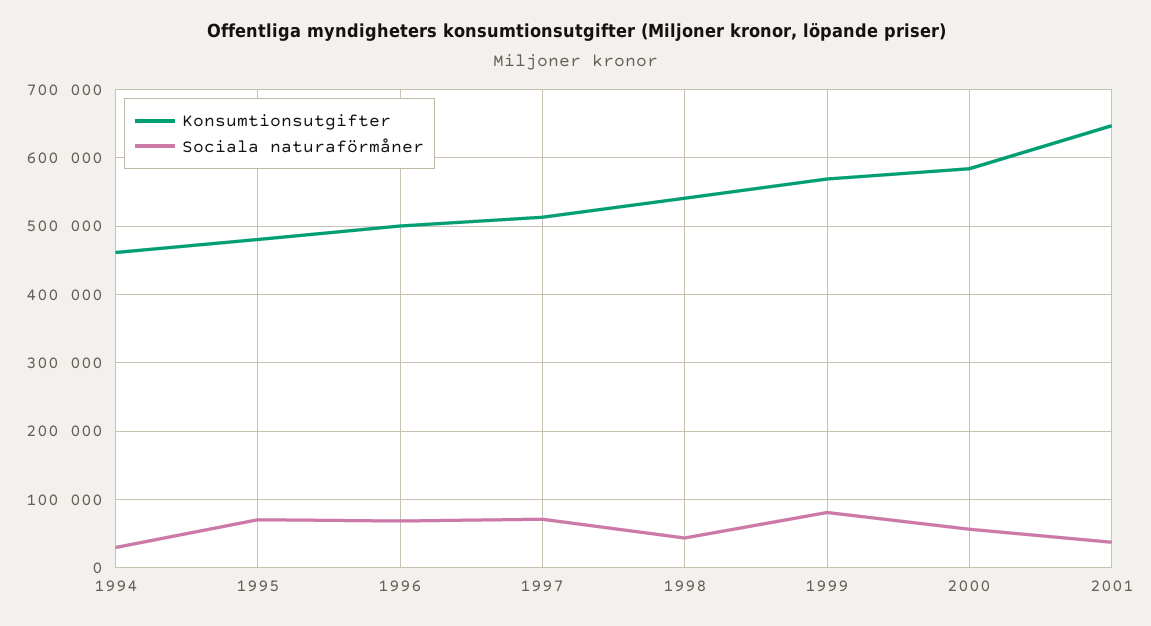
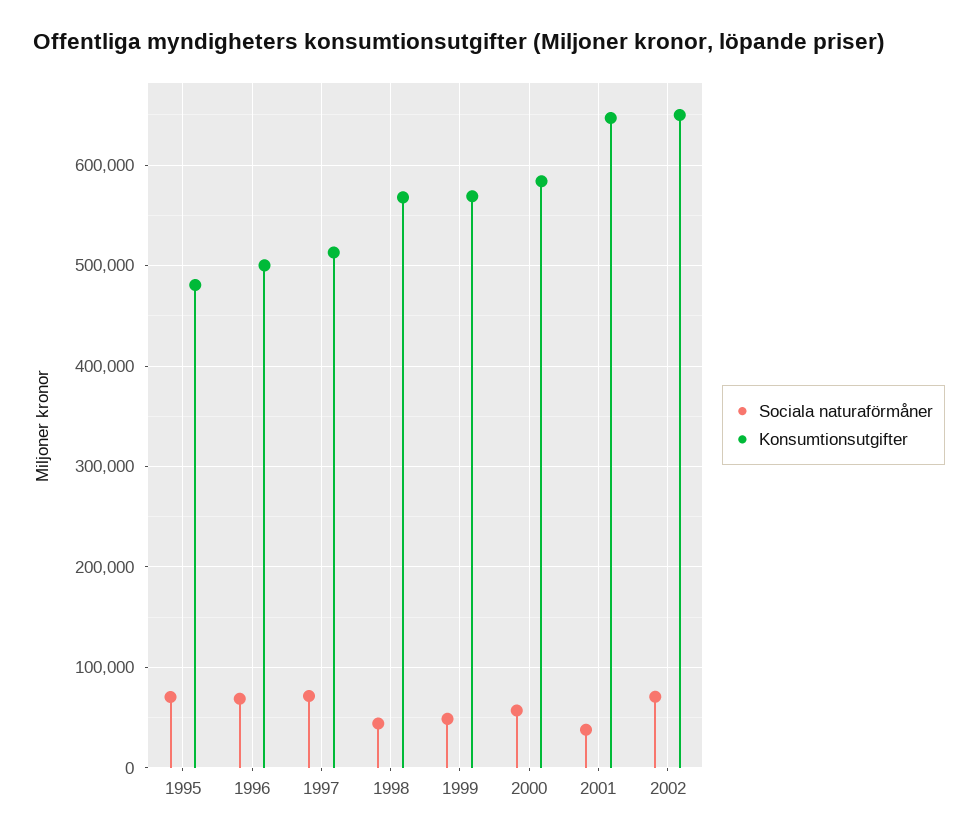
Konsumtionsutgifter, 1994: 460000 -> none
Sociala naturaförmåner, 1994: 30000 -> none
Konsumtionsutgifter, 1998: 540000 -> 570000
Sociala naturaförmåner, 1999: 80000 -> 50000
Sociala naturaförmåner, 2002: none -> 70000
Konsumtionsutgifter, 2002: none -> 650000

